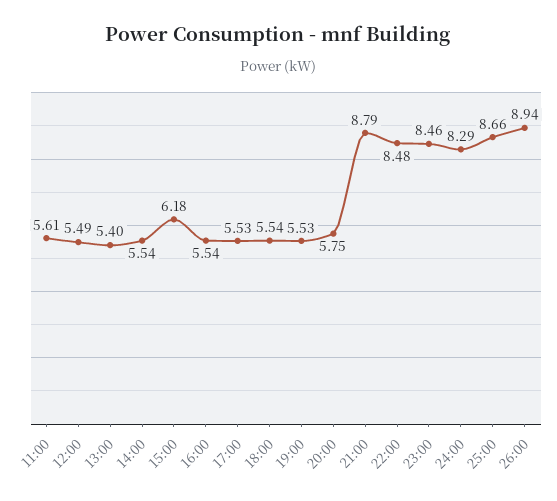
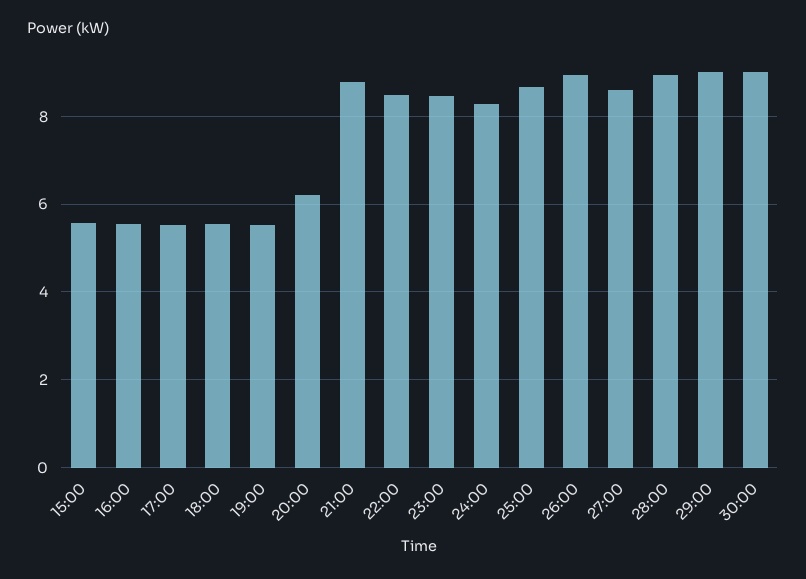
11:00: 5.61 -> none
12:00: 5.49 -> none
13:00: 5.4 -> none
14:00: 5.54 -> none
15:00: 6.18 -> 5.6
20:00: 5.75 -> 6.2
27:00: none -> 8.6
28:00: none -> 9
29:00: none -> 9
30:00: none -> 9

